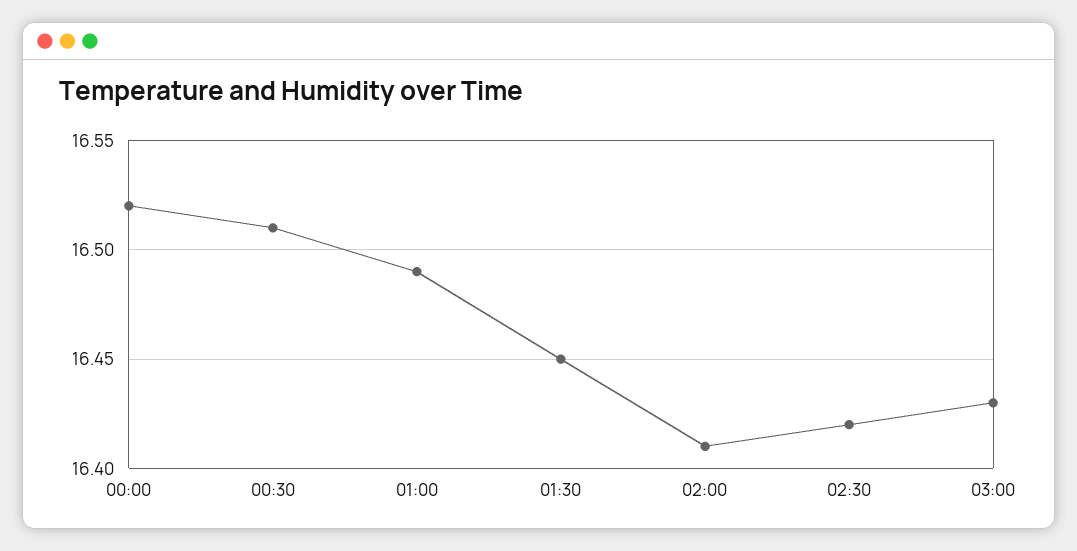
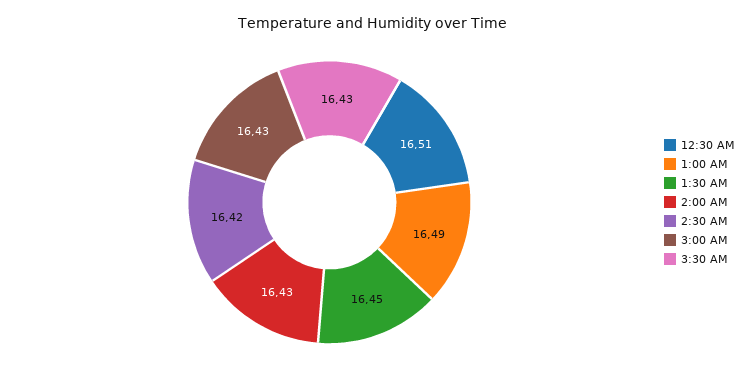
00:00: 16.52 -> none
02:00: 16.41 -> 16.43
3:30 AM: none -> 16.43

